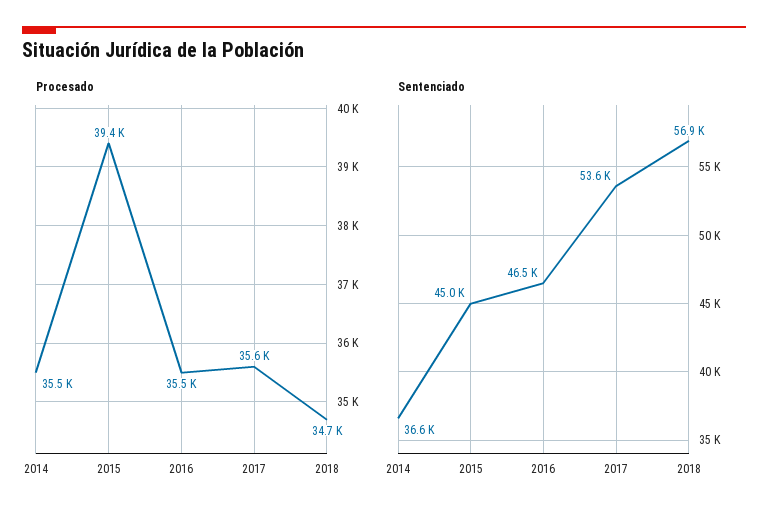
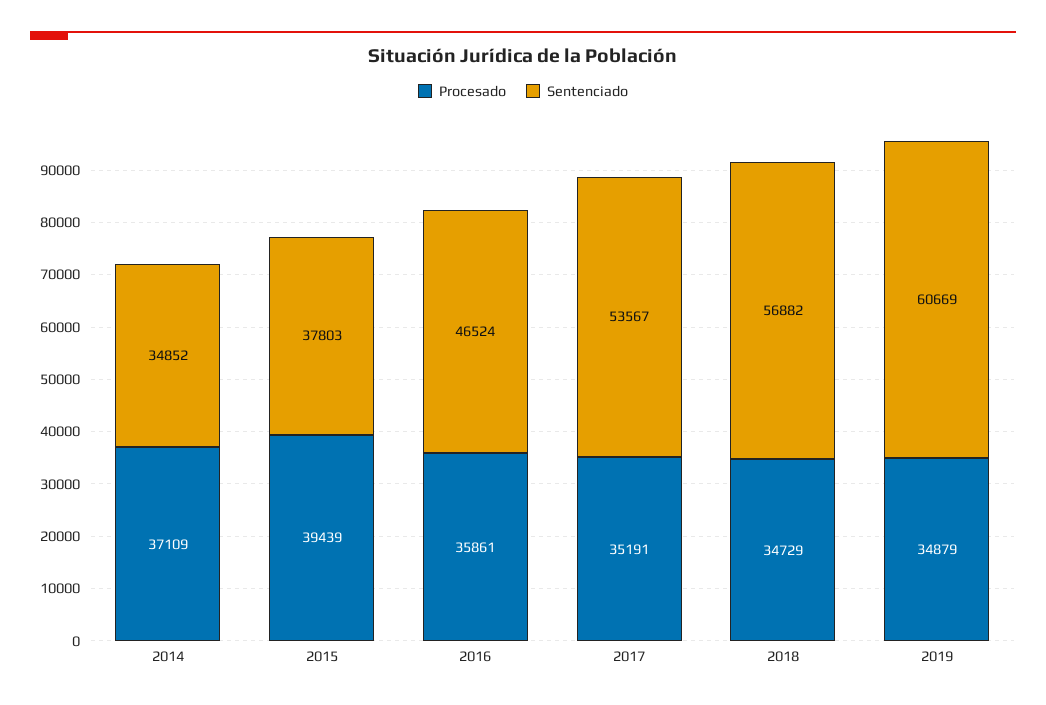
Procesado, 2014: 35500 -> 37109
Procesado, 2016: 35500 -> 35861
Procesado, 2017: 35600 -> 35191
Sentenciado, 2014: 36600 -> 34852
Sentenciado, 2015: 45000 -> 37803
Procesado, 2019: none -> 34879
Sentenciado, 2019: none -> 60669

